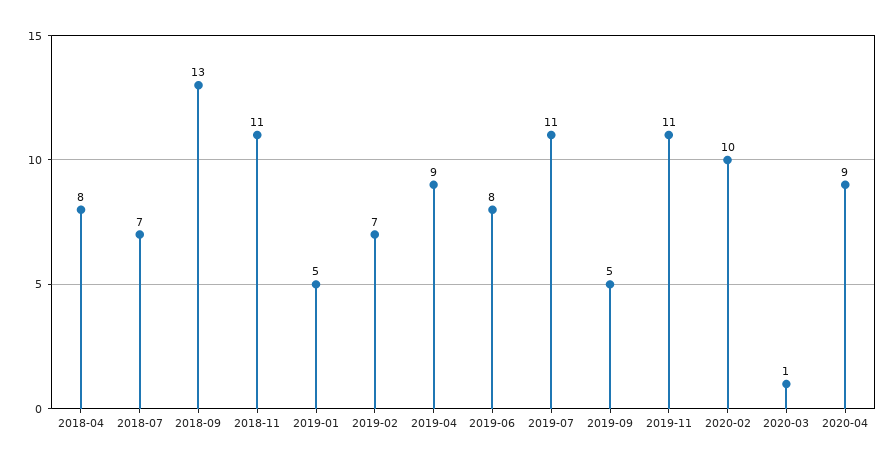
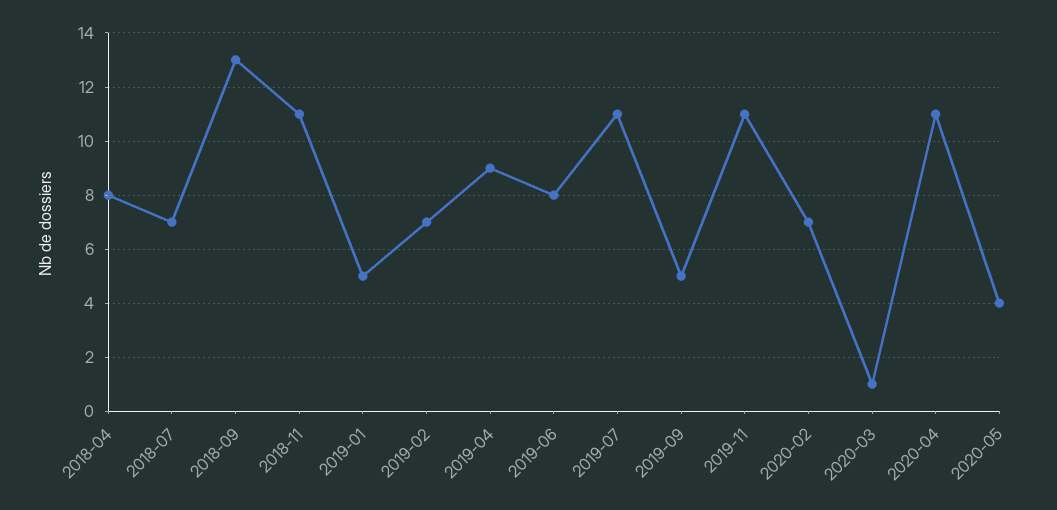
2020-02: 10 -> 7
2020-04: 9 -> 11
2020-05: none -> 4

